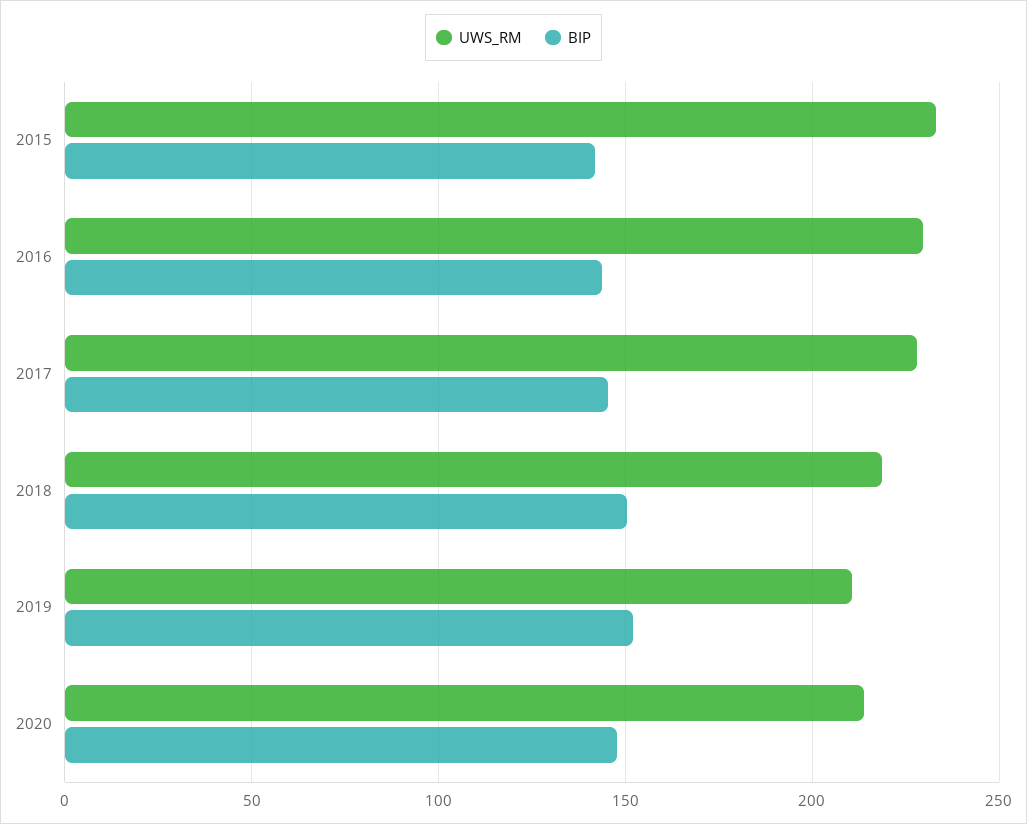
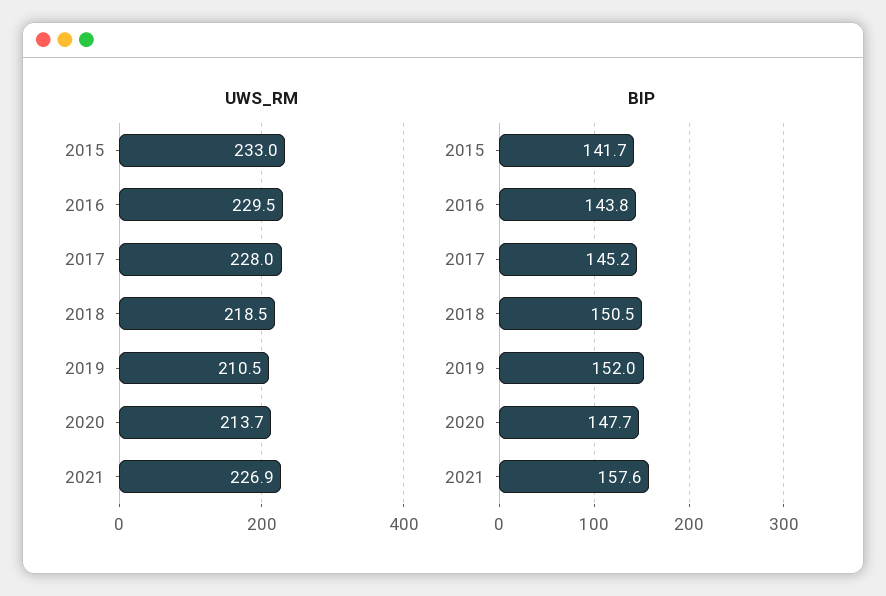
UWS_RM, 2021: none -> 226.9
BIP, 2021: none -> 157.6

